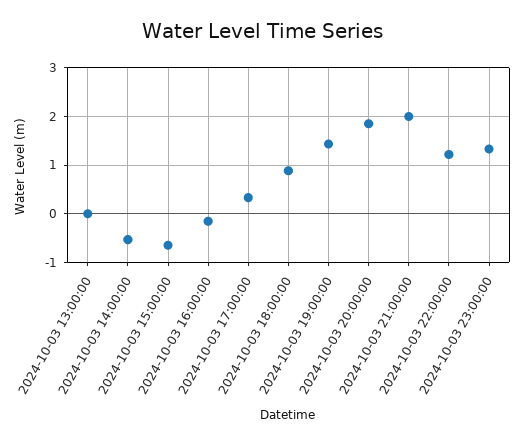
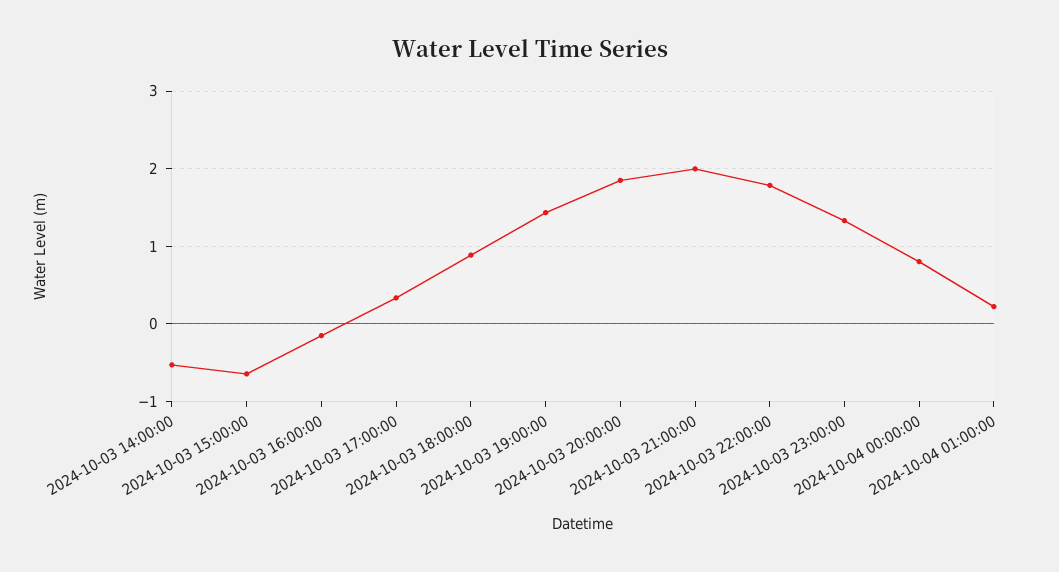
2024-10-03 13:00:00: 0 -> none
2024-10-03 22:00:00: 1.2 -> 1.8
2024-10-04 00:00:00: none -> 0.8
2024-10-04 01:00:00: none -> 0.2

